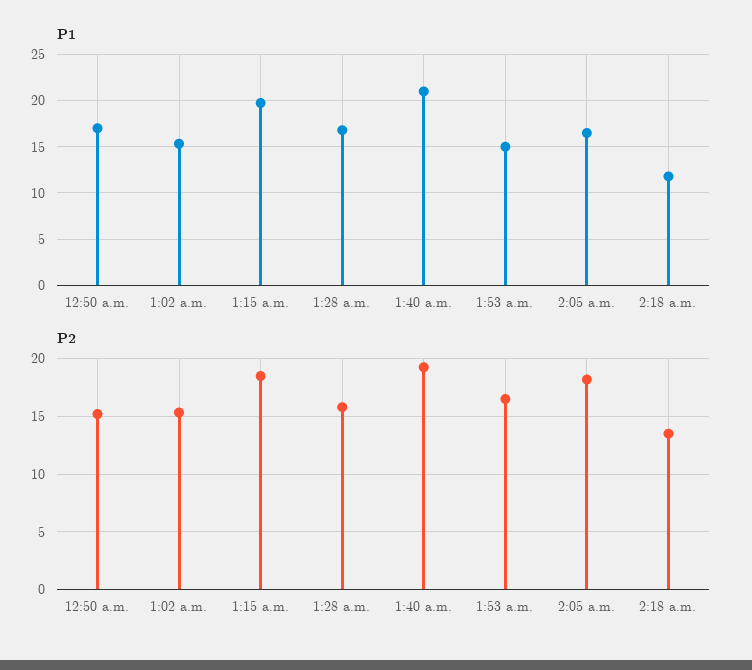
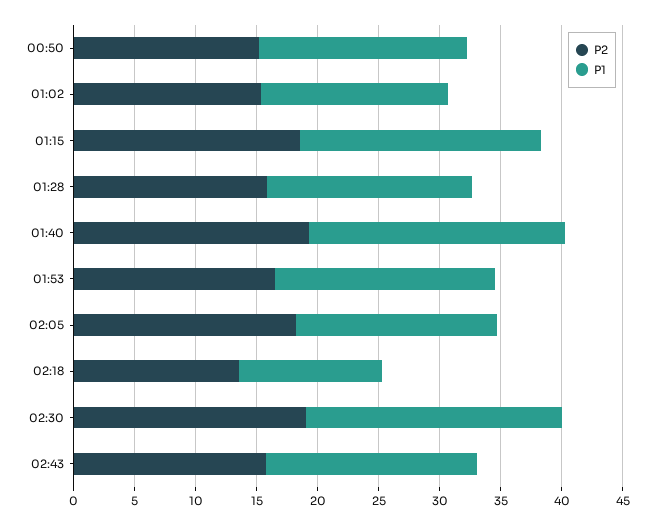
P1, 1:53 a.m.: 15 -> 18
P2, 02:30: none -> 19
P1, 02:30: none -> 21
P2, 02:43: none -> 16
P1, 02:43: none -> 17

